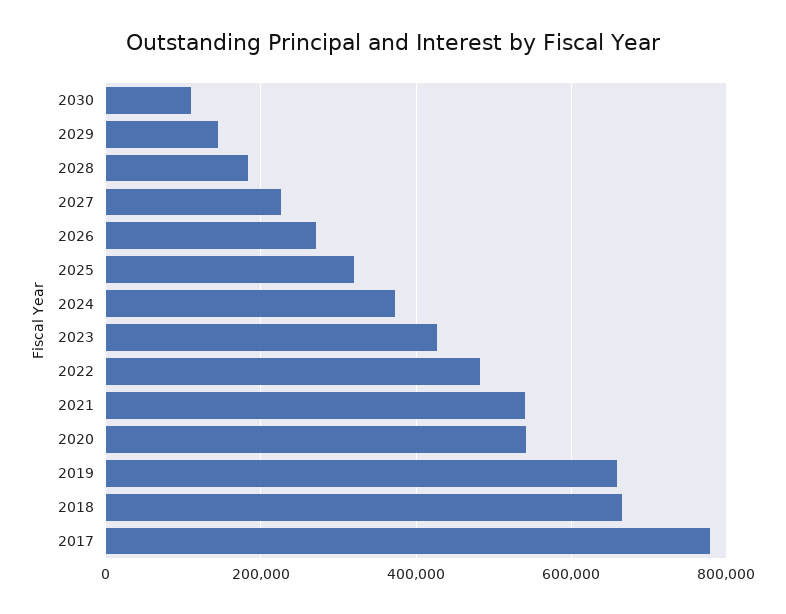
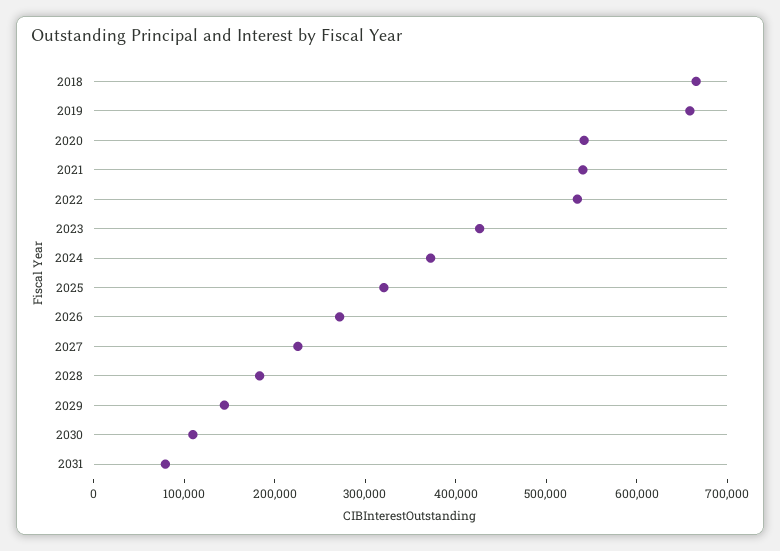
2022: 480000 -> 540000
2017: 780000 -> none
2031: none -> 80000

